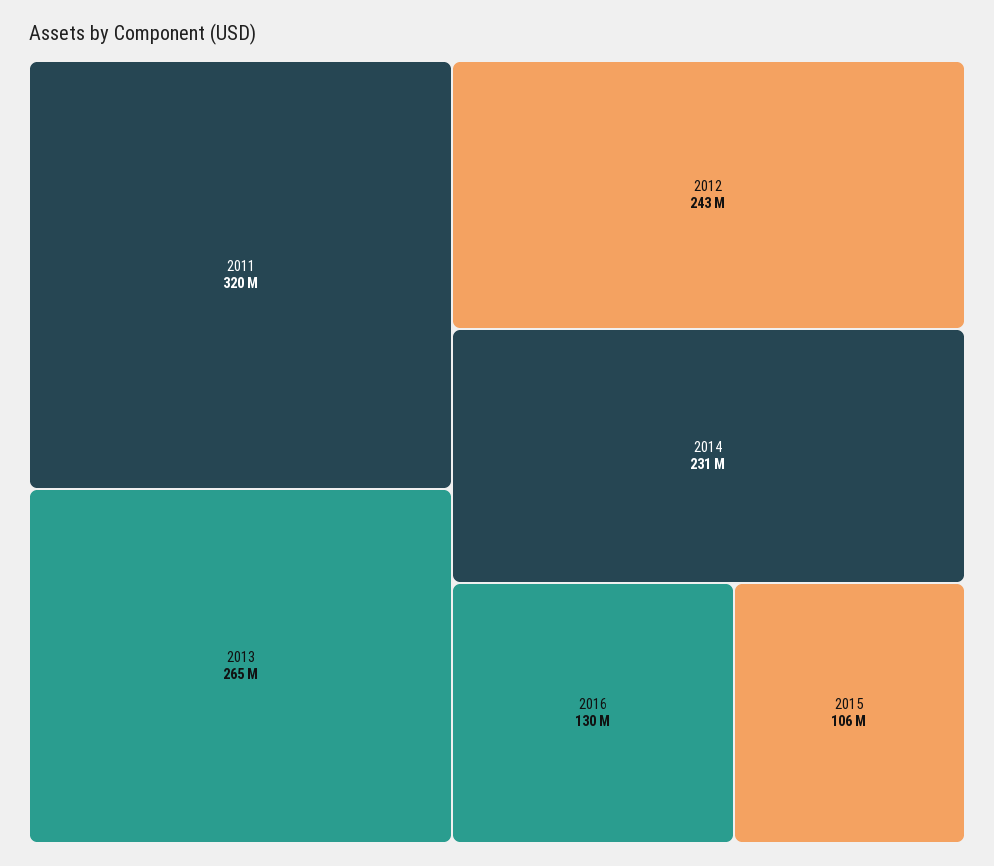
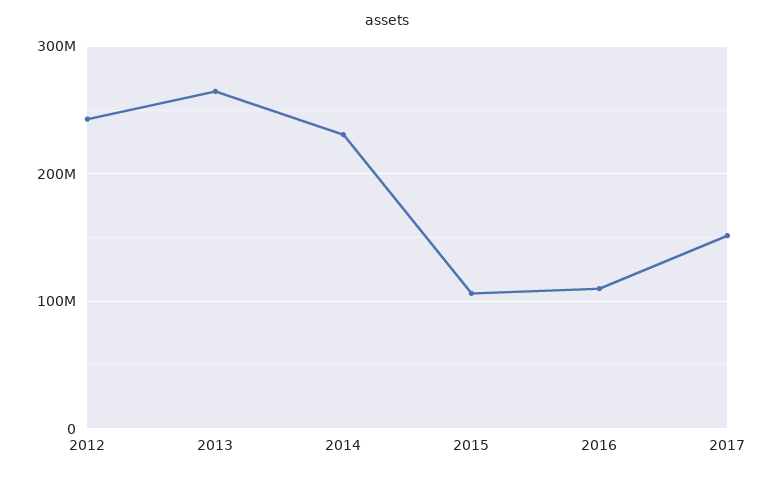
2011: 320000000 -> none
2016: 130000000 -> 110000000
2017: none -> 150000000

